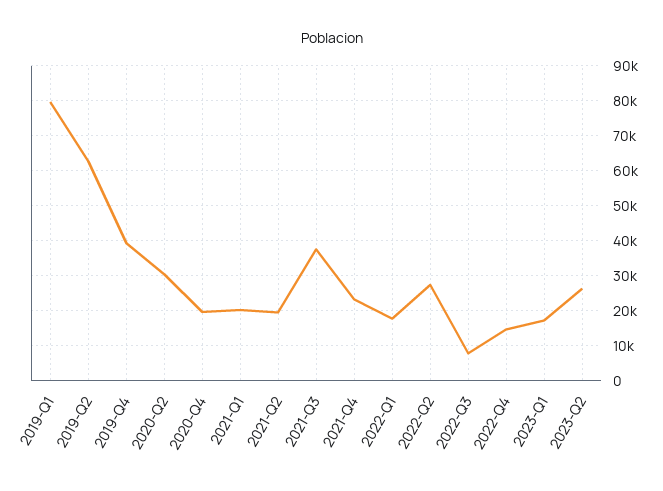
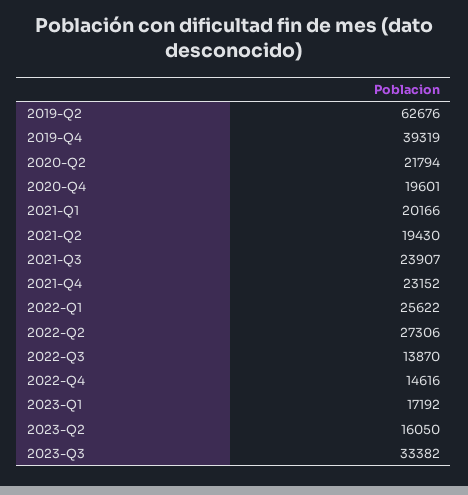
2019-Q1: 80000 -> none
2020-Q2: 30000 -> 21794
2021-Q3: 38000 -> 23907
2022-Q1: 18000 -> 25622
2022-Q3: 8000 -> 13870
2023-Q2: 26000 -> 16050
2023-Q3: none -> 33382

